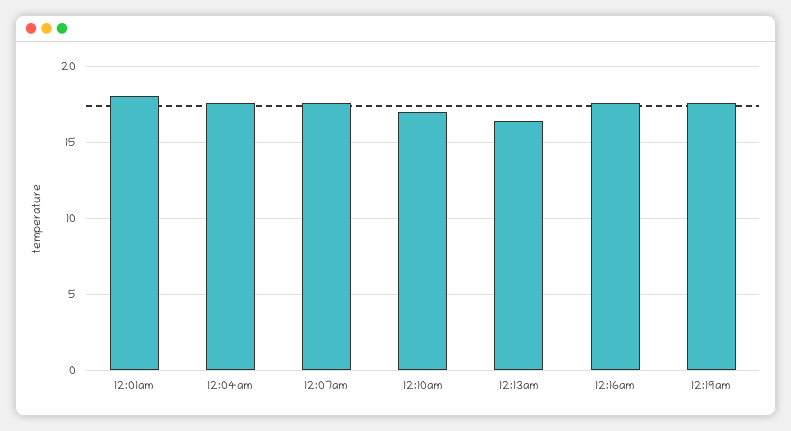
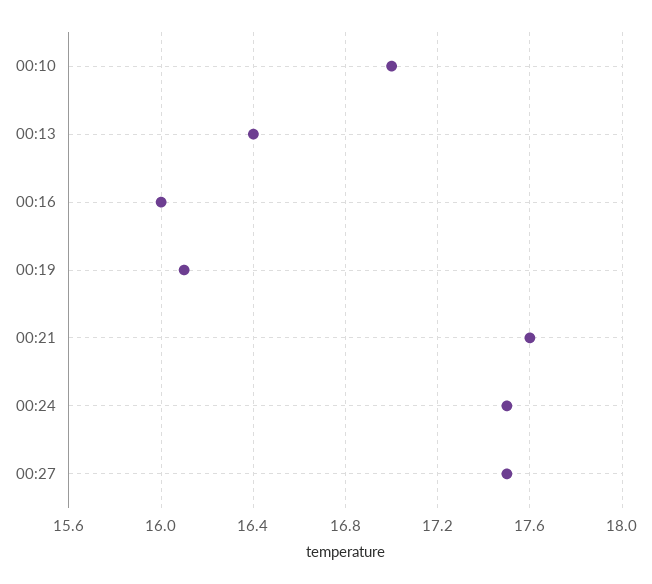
12:01am: 18 -> none
12:04am: 17.5 -> none
12:07am: 17.5 -> none
12:16am: 17.5 -> 16
12:19am: 17.5 -> 16.1
00:21: none -> 17.6
00:24: none -> 17.5
00:27: none -> 17.5

